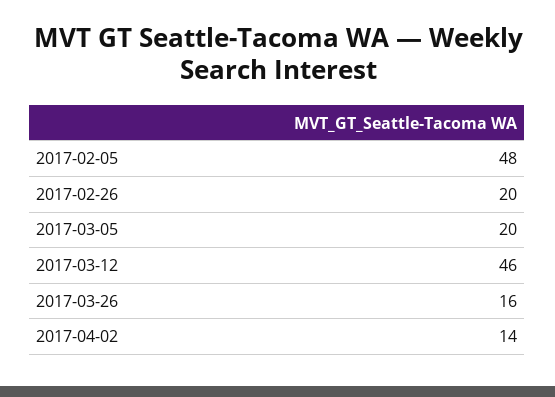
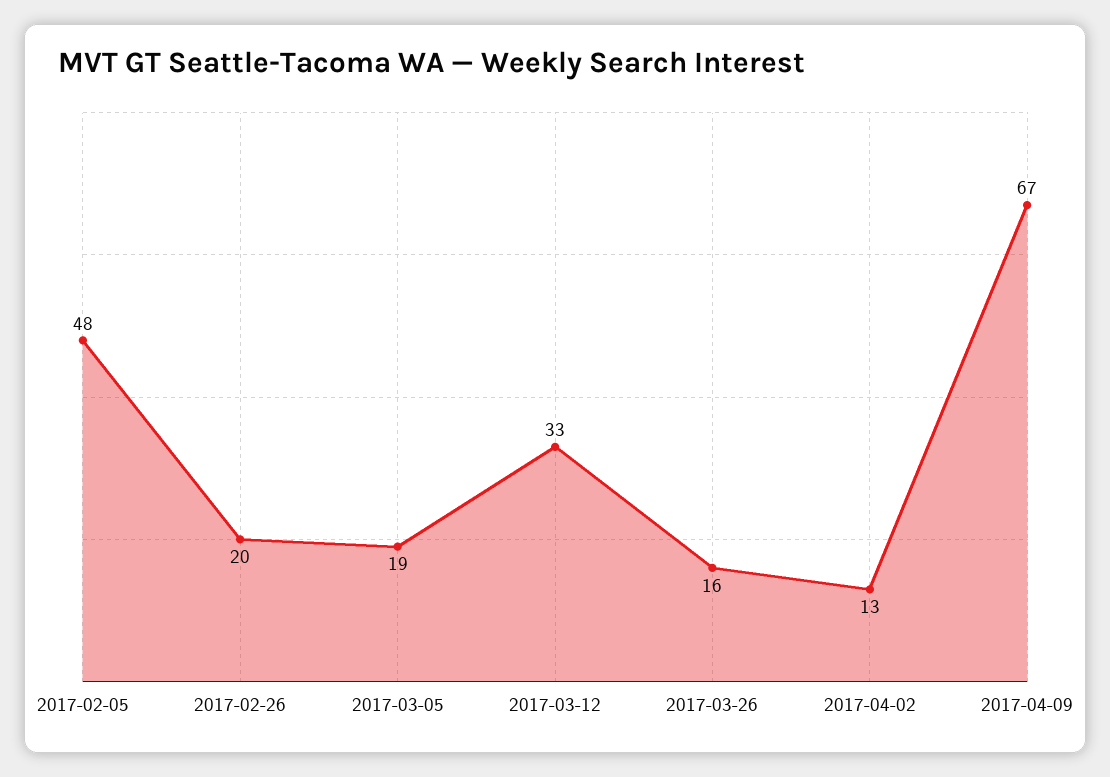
2017-03-05: 20 -> 19
2017-03-12: 46 -> 33
2017-04-02: 14 -> 13
2017-04-09: none -> 67

